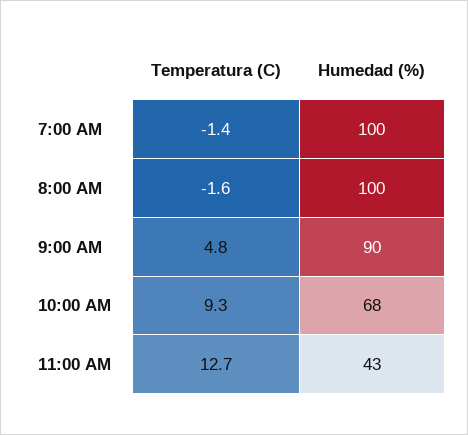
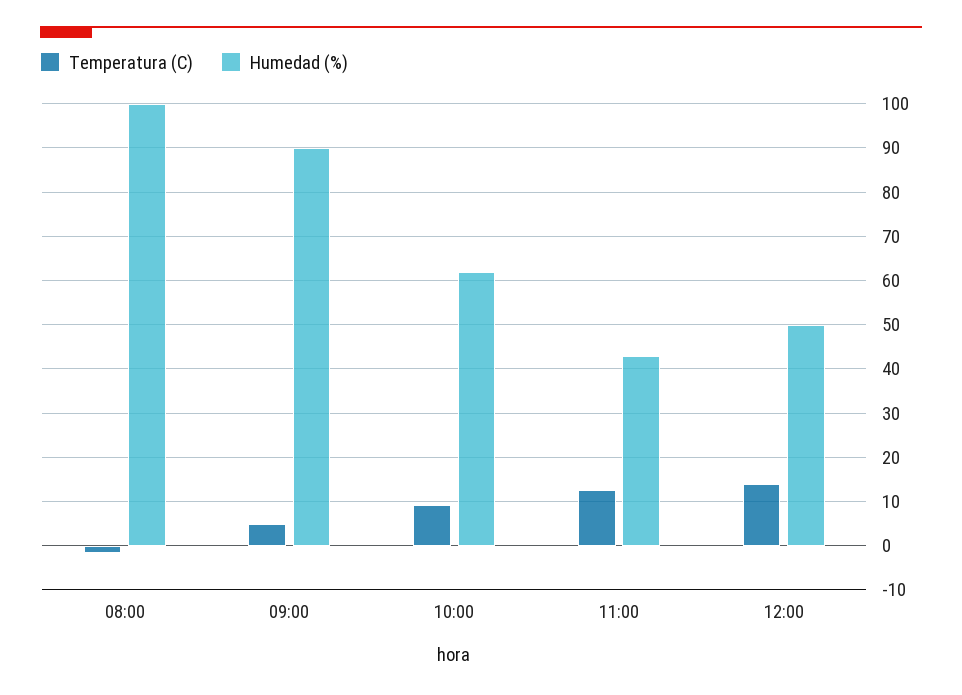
Temperatura (C), 7:00 AM: -1.4 -> none
Humedad (%), 7:00 AM: 100 -> none
Humedad (%), 10:00 AM: 68 -> 62
Temperatura (C), 12:00: none -> 14
Humedad (%), 12:00: none -> 50

